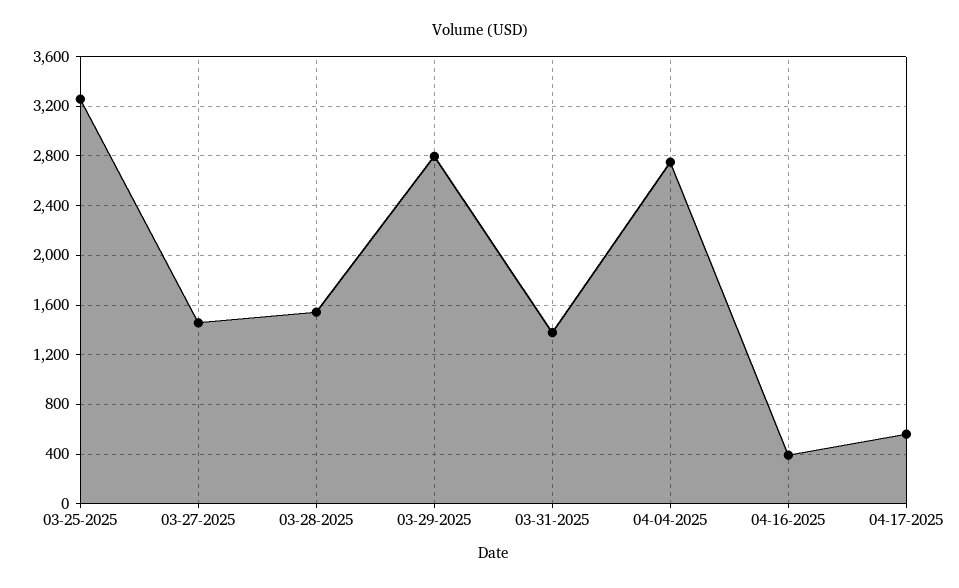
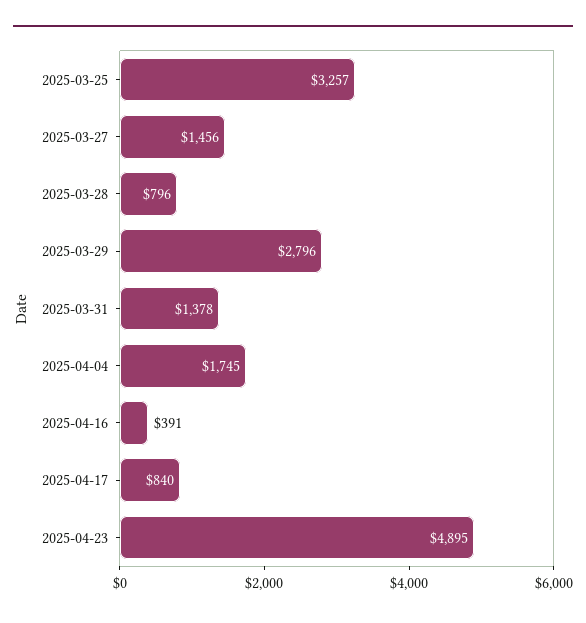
03-28-2025: 1550 -> 796
04-04-2025: 2750 -> 1745
04-17-2025: 550 -> 840
2025-04-23: none -> 4895

